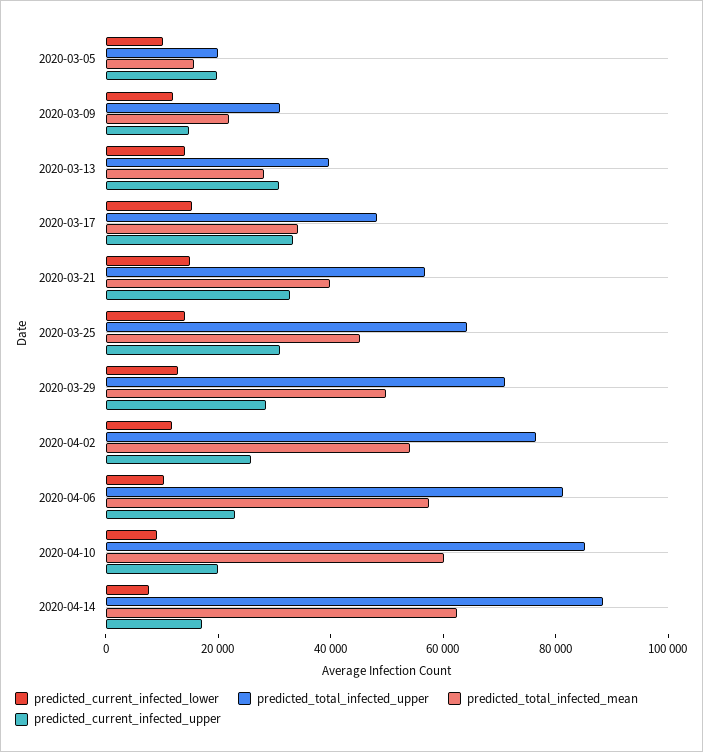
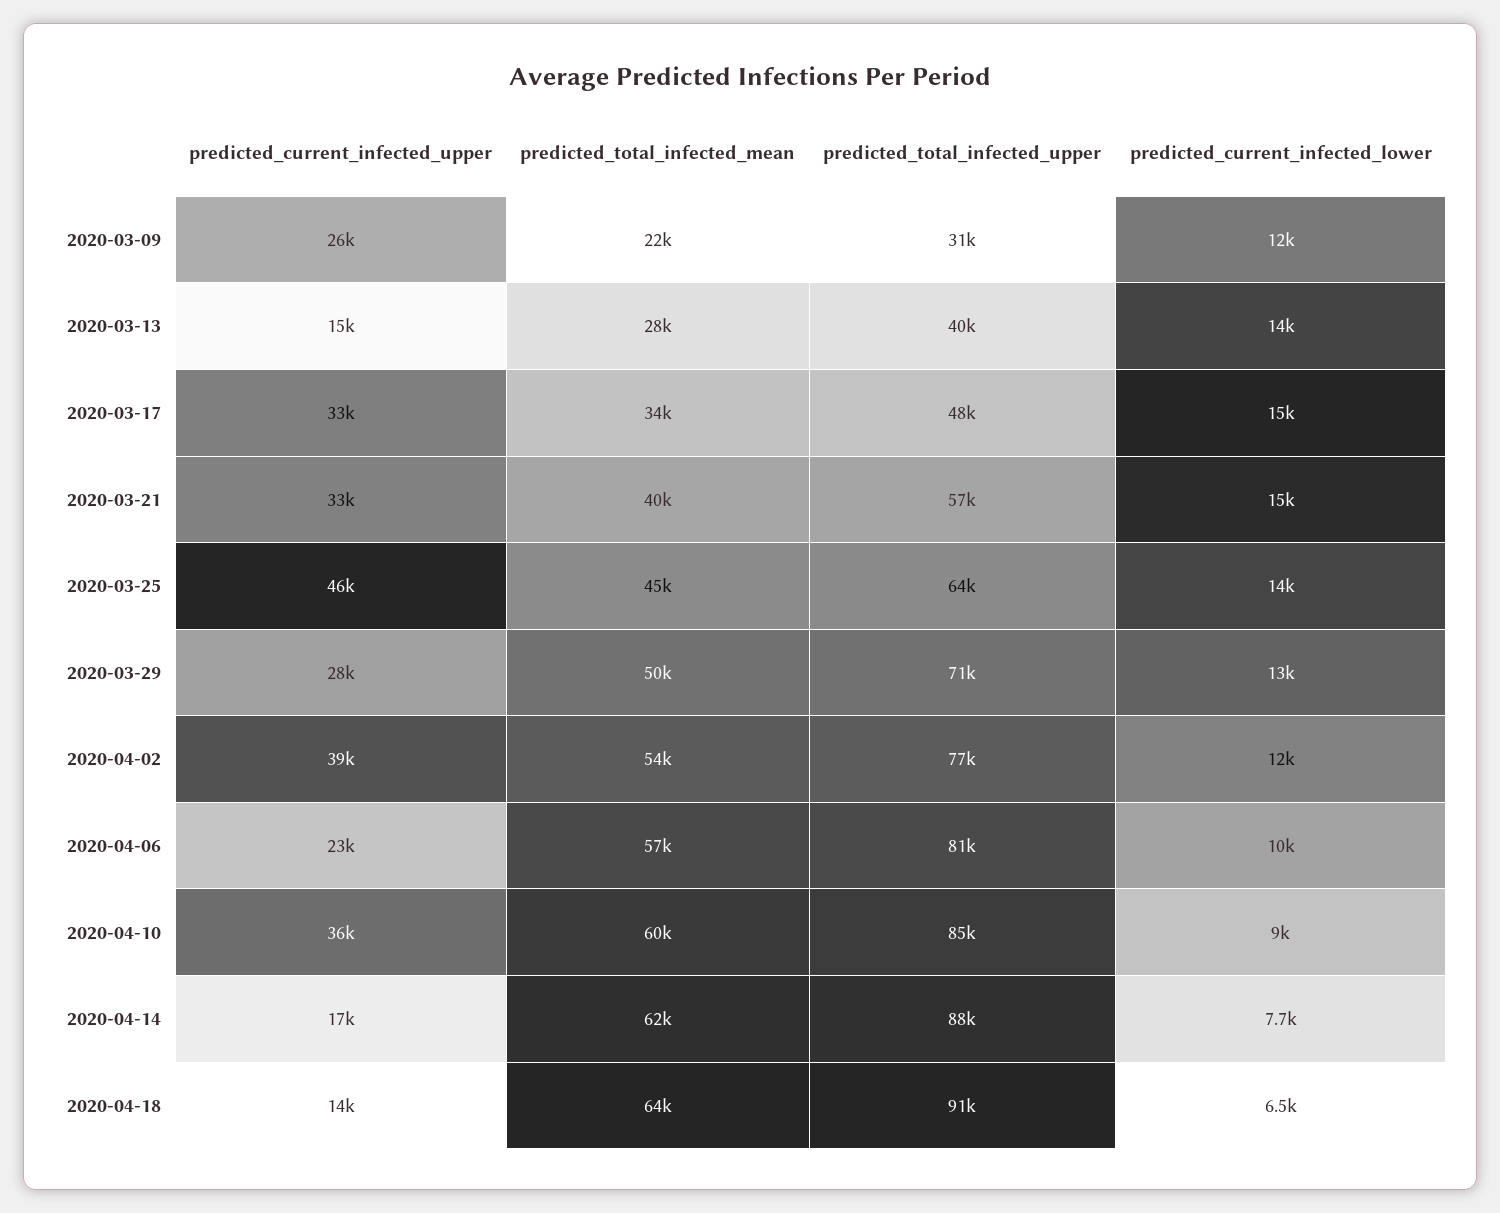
predicted_current_infected_lower, 2020-03-05: 10000 -> none
predicted_total_infected_upper, 2020-03-05: 20000 -> none
predicted_total_infected_mean, 2020-03-05: 15000 -> none
predicted_current_infected_upper, 2020-03-05: 20000 -> none
predicted_current_infected_upper, 2020-03-09: 15000 -> 26000
predicted_current_infected_upper, 2020-03-13: 30000 -> 15000
predicted_current_infected_upper, 2020-03-25: 30000 -> 46000
predicted_current_infected_upper, 2020-04-02: 25000 -> 39000
predicted_current_infected_upper, 2020-04-10: 20000 -> 36000
predicted_current_infected_upper, 2020-04-18: none -> 14000
predicted_total_infected_mean, 2020-04-18: none -> 64000
predicted_total_infected_upper, 2020-04-18: none -> 91000
predicted_current_infected_lower, 2020-04-18: none -> 6500

